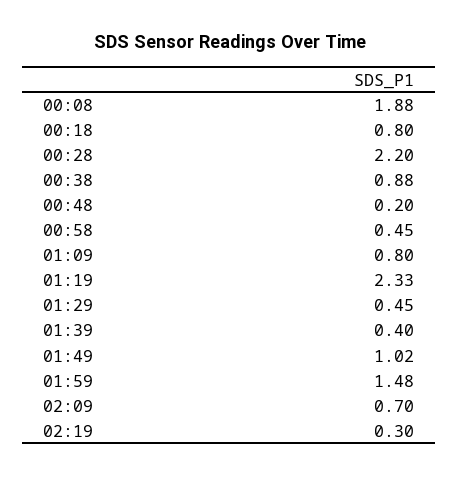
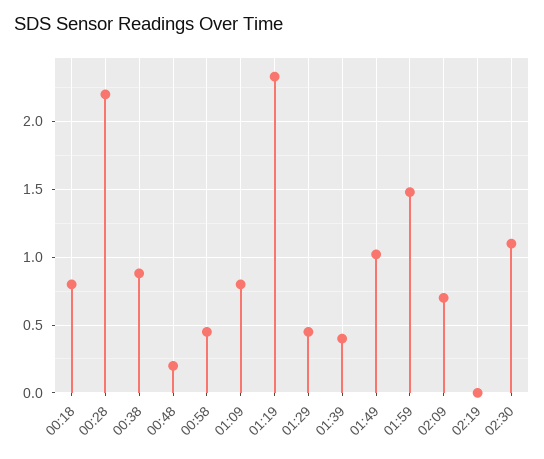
00:08: 1.88 -> none
02:19: 0.3 -> 0
02:30: none -> 1.1

